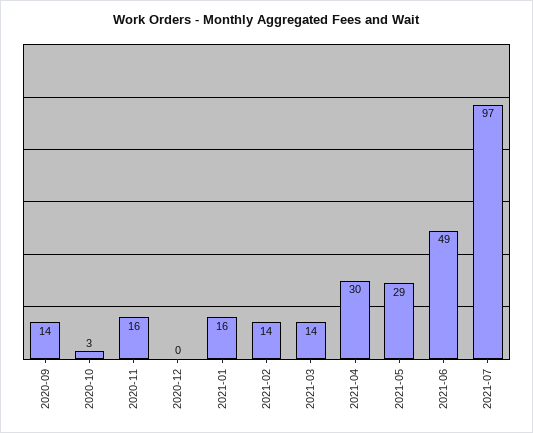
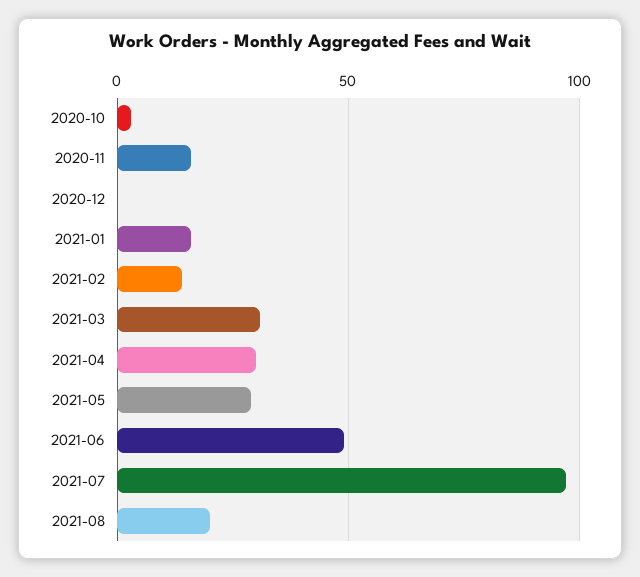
2020-09: 14 -> none
2021-03: 14 -> 30
2021-08: none -> 20

